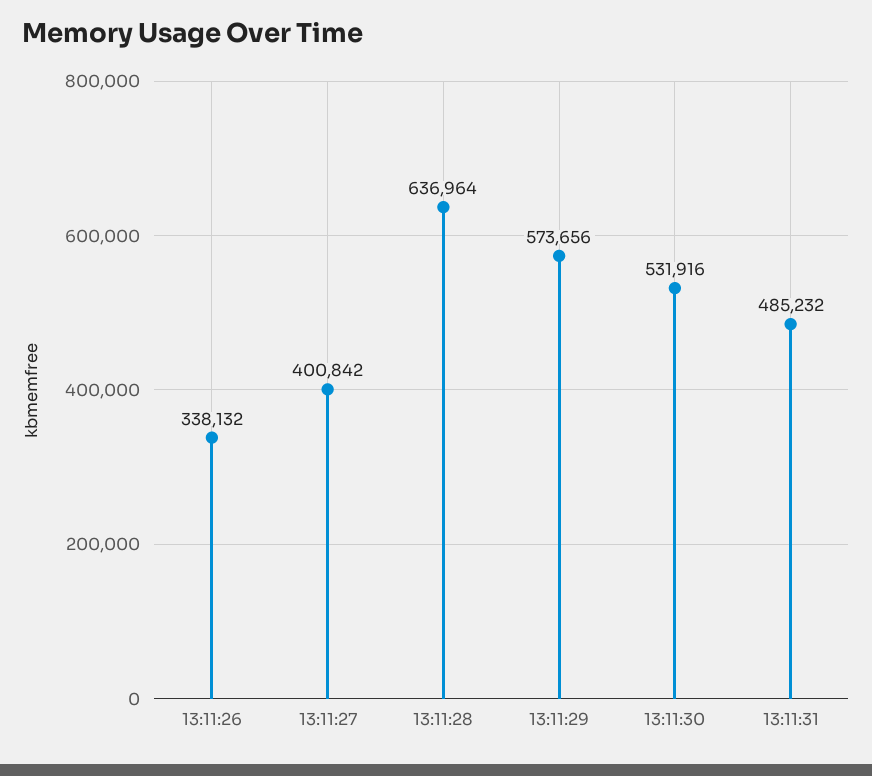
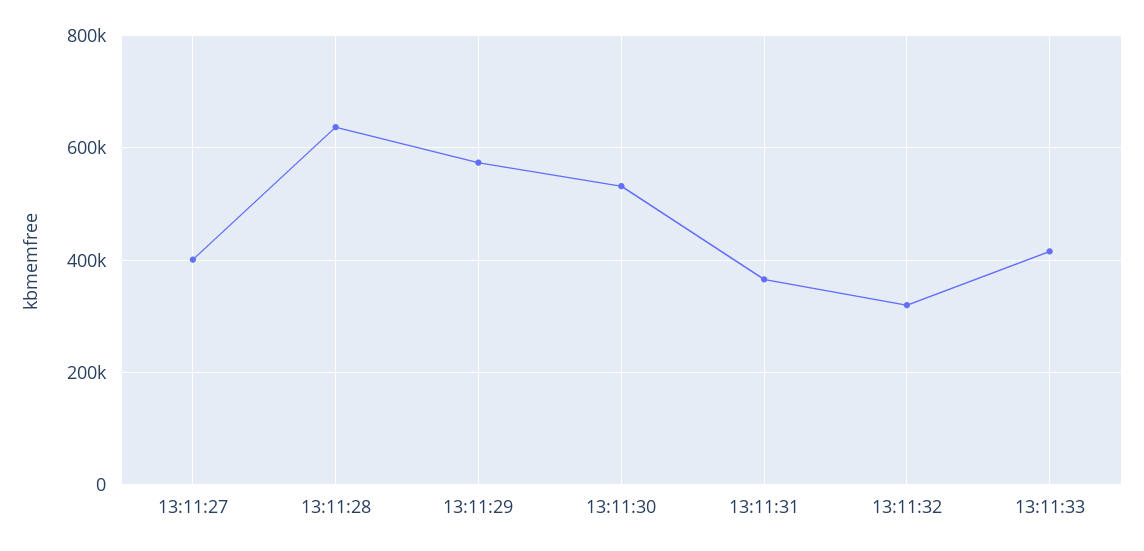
13:11:26: 338132 -> none
13:11:31: 485232 -> 360000
13:11:32: none -> 320000
13:11:33: none -> 420000

